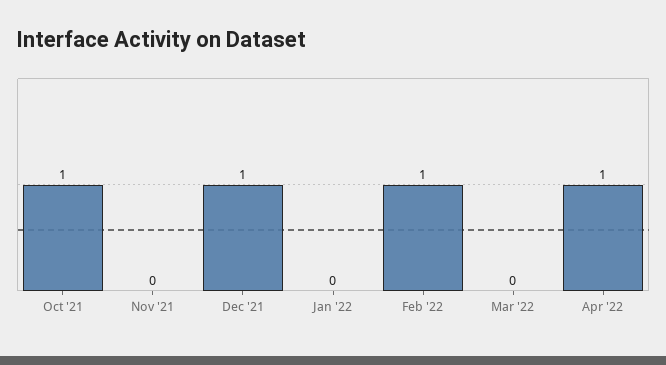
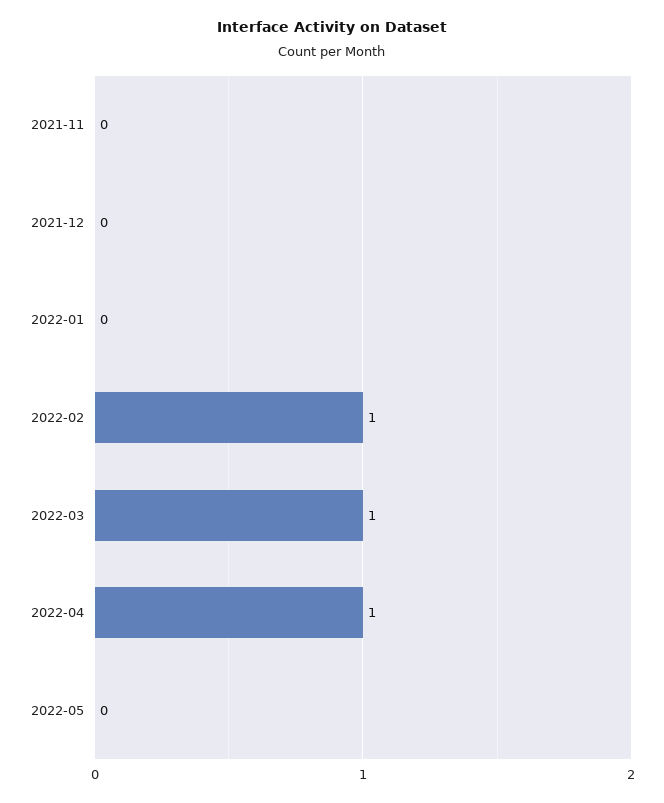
Oct '21: 1 -> none
Dec '21: 1 -> 0
Mar '22: 0 -> 1
2022-05: none -> 0

